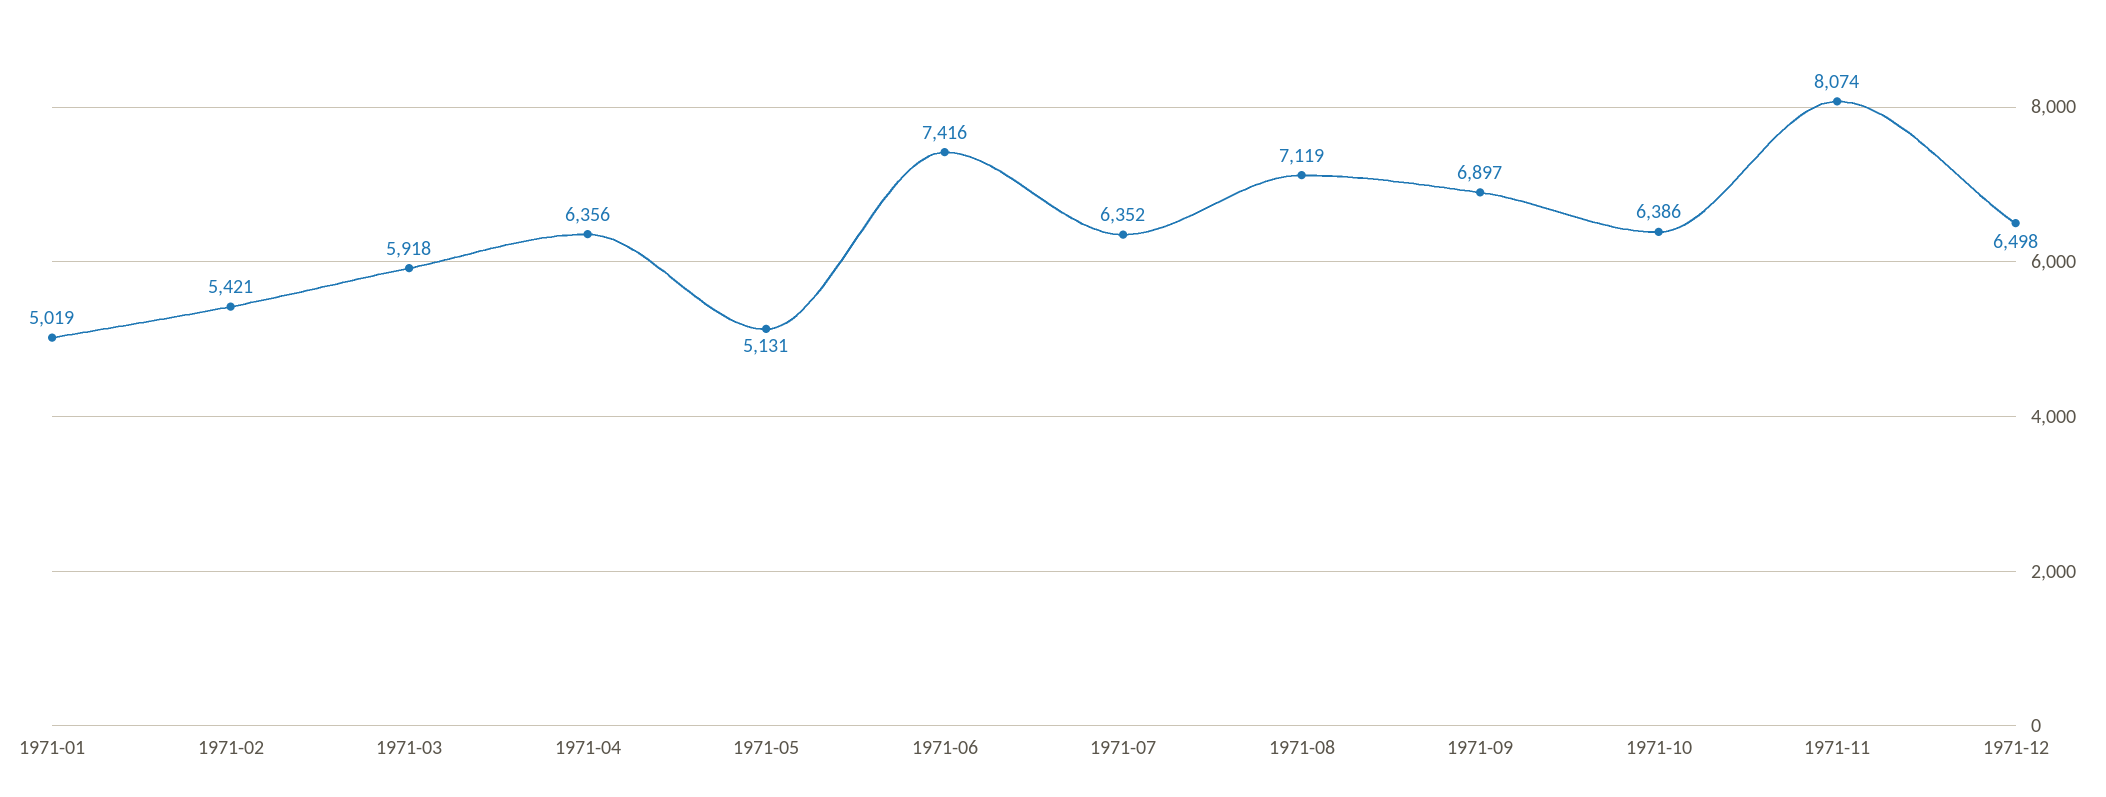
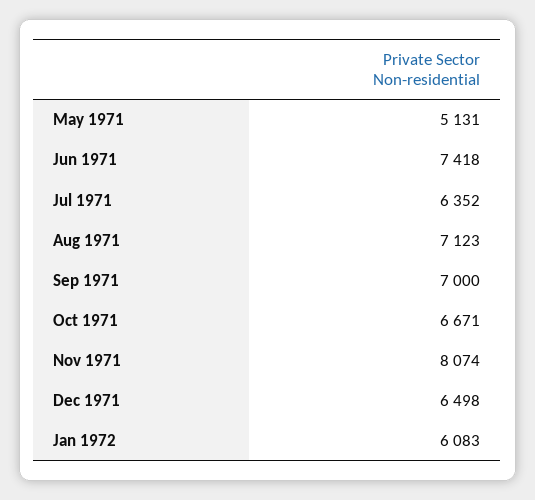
1971-01: 5019 -> none
1971-02: 5421 -> none
1971-03: 5918 -> none
1971-04: 6356 -> none
1971-06: 7416 -> 7418
1971-08: 7119 -> 7123
1971-09: 6897 -> 7000
1971-10: 6386 -> 6671
Jan 1972: none -> 6083

